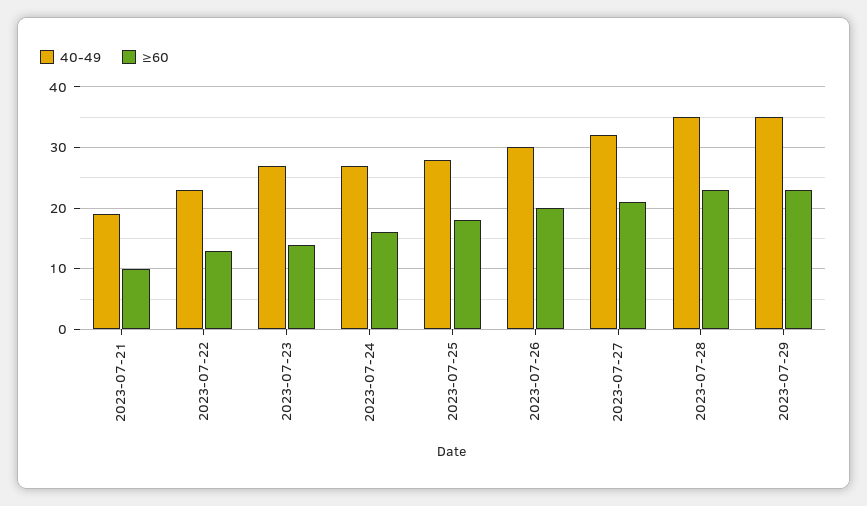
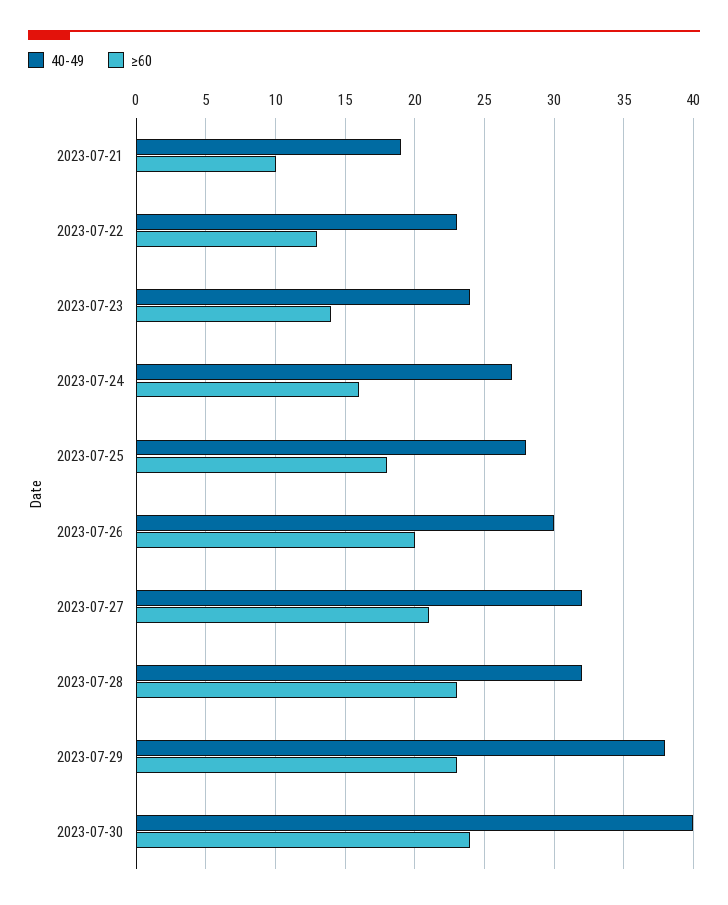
40-49, 2023-07-23: 27 -> 24
40-49, 2023-07-28: 35 -> 32
40-49, 2023-07-29: 35 -> 38
40-49, 2023-07-30: none -> 40
≥60, 2023-07-30: none -> 24

